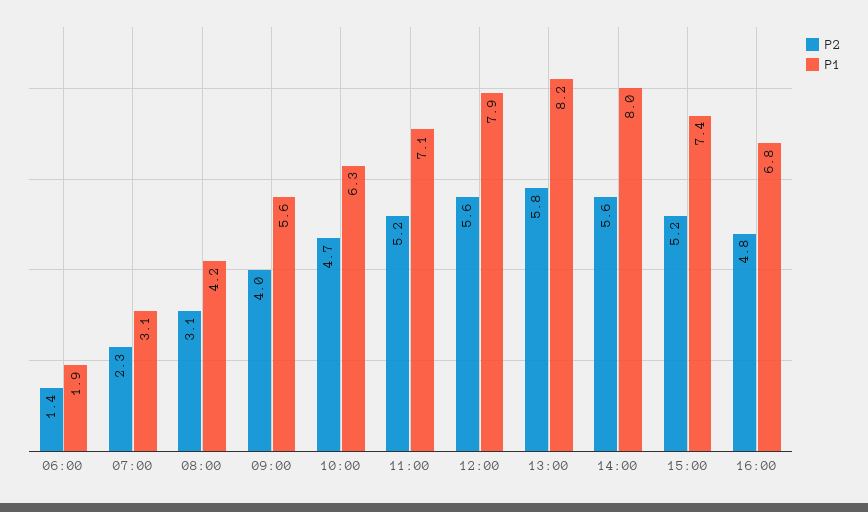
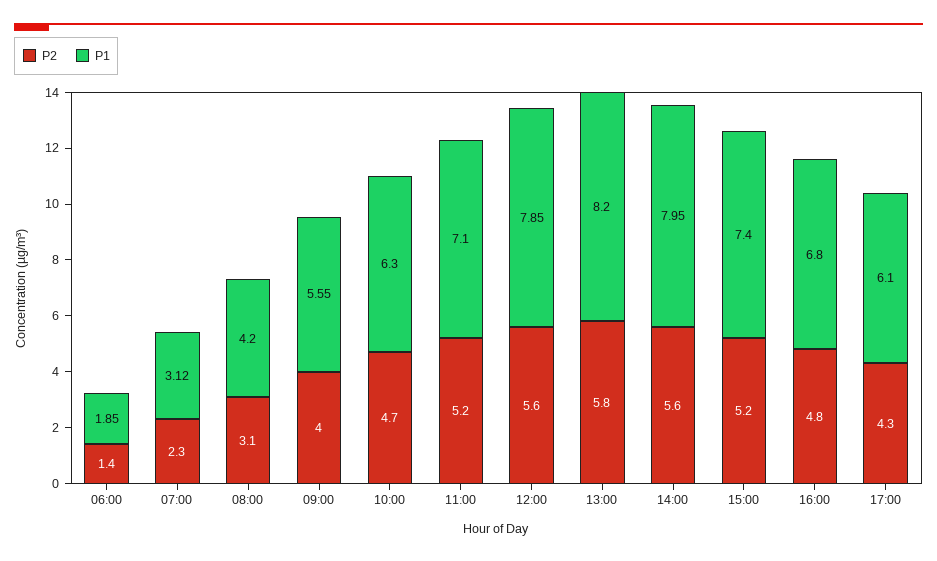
P2, 17:00: none -> 4.3
P1, 17:00: none -> 6.1

